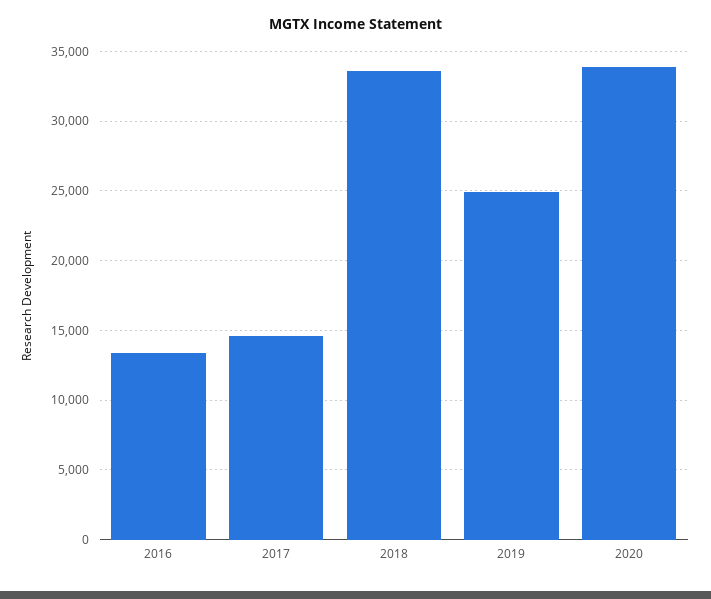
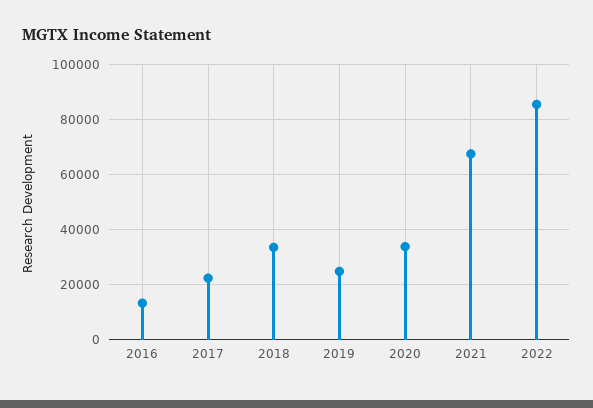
2017: 14500 -> 22500
2021: none -> 67500
2022: none -> 85000

